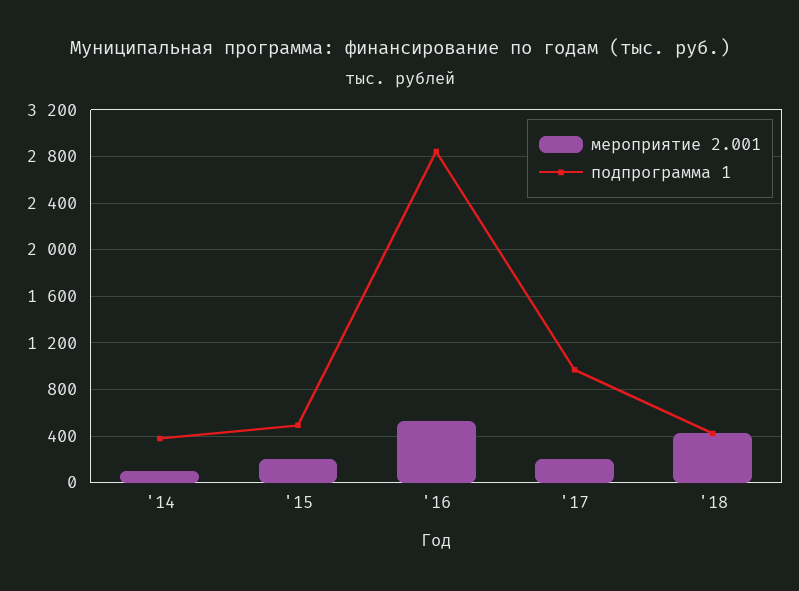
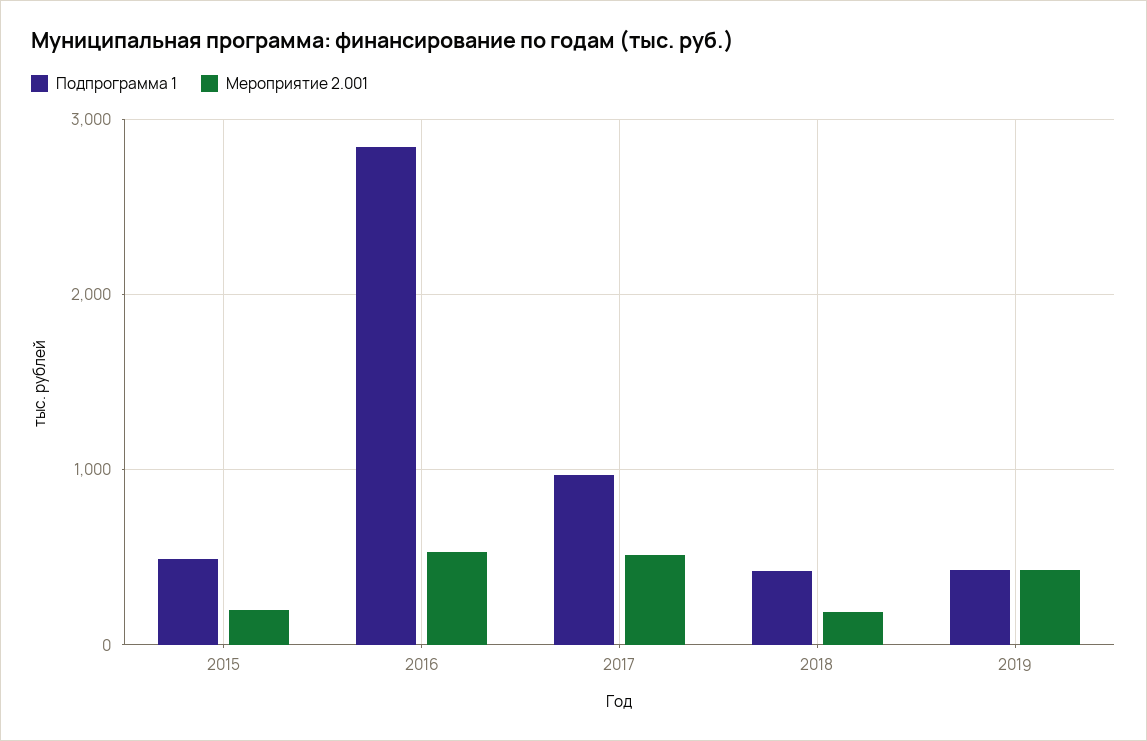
мероприятие 2.001, '14: 100 -> none
подпрограмма 1, '14: 400 -> none
мероприятие 2.001, '17: 200 -> 500
мероприятие 2.001, '18: 400 -> 200
подпрограмма 1, 2019: none -> 400
мероприятие 2.001, 2019: none -> 400

